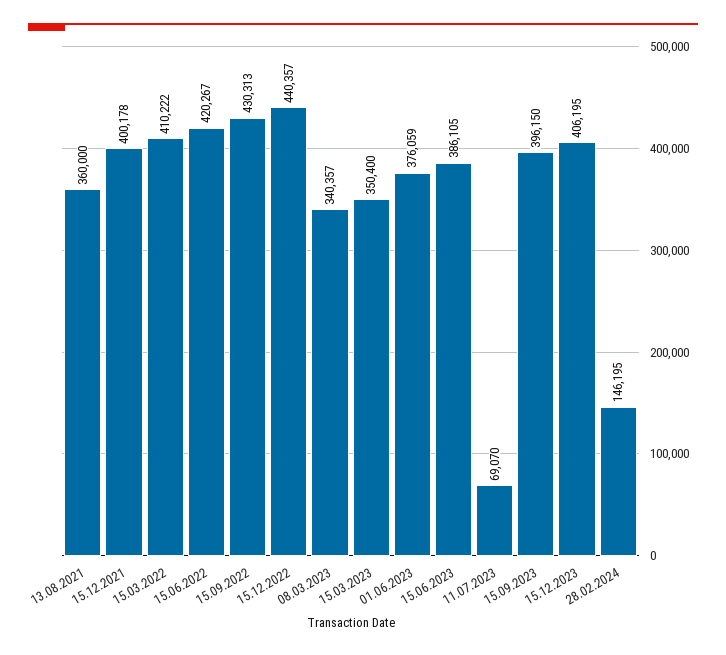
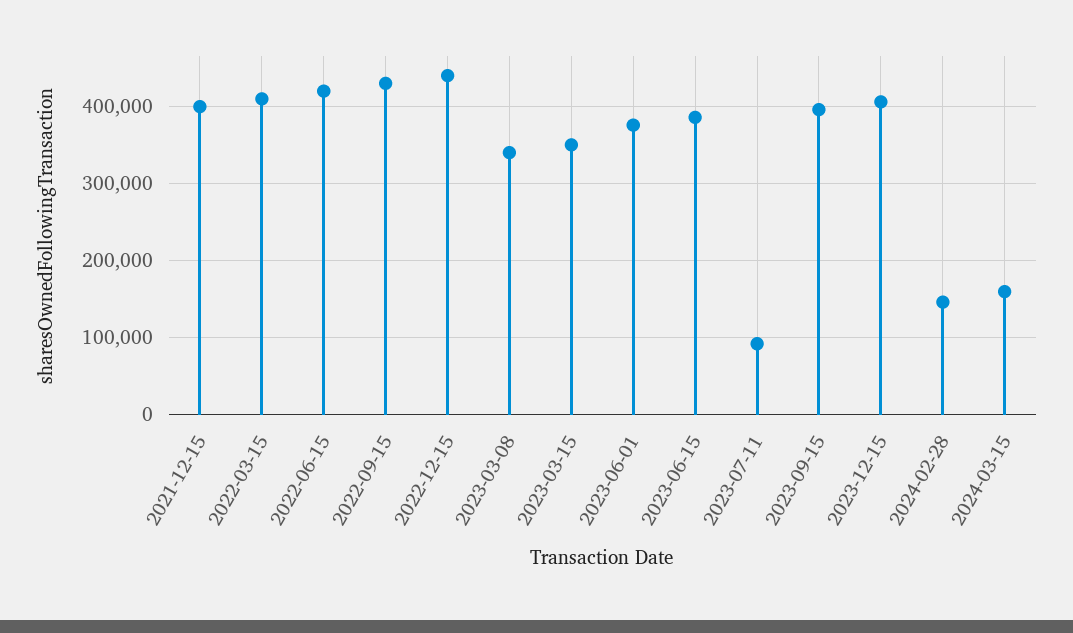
13.08.2021: 360000 -> none
11.07.2023: 69070 -> 90000
2024-03-15: none -> 160000

